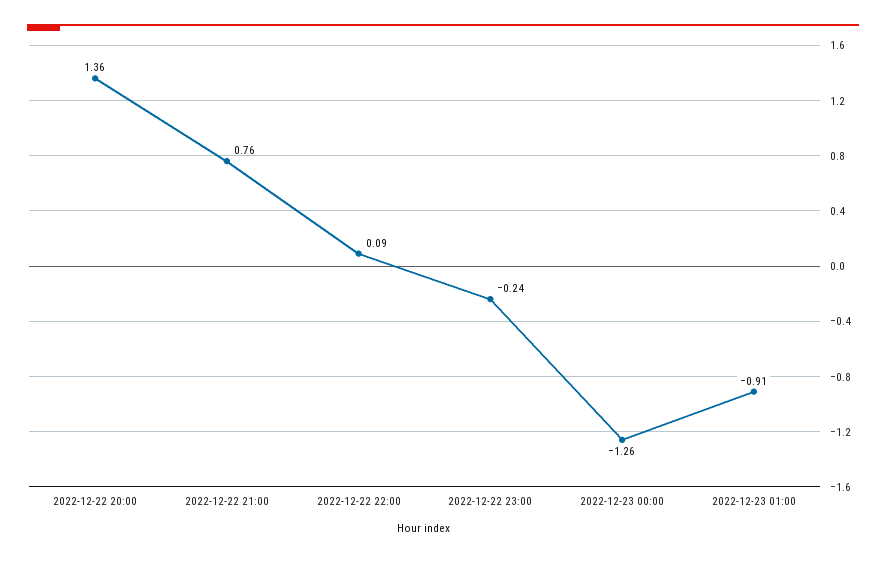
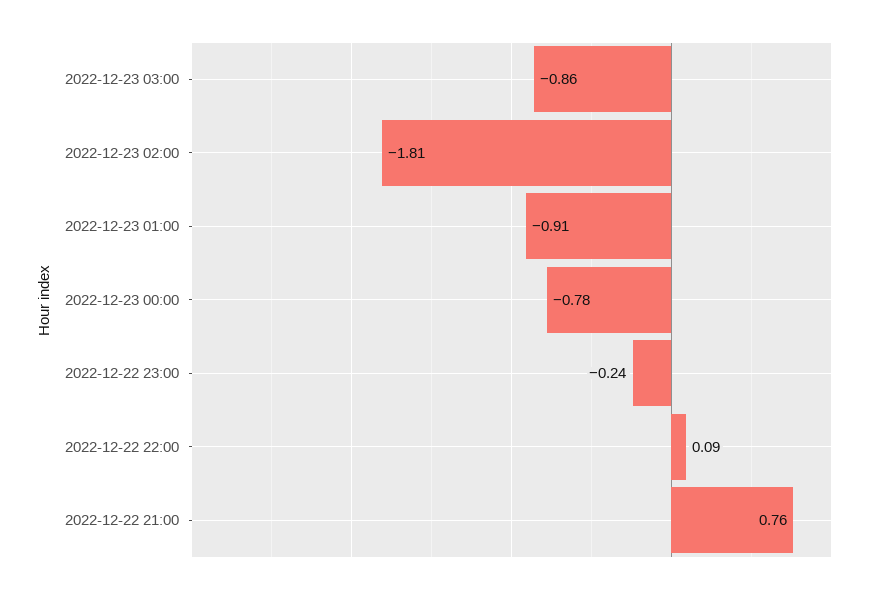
2022-12-22 20:00: 1.36 -> none
2022-12-23 00:00: -1.26 -> -0.78
2022-12-23 03:00: none -> -0.86
2022-12-23 02:00: none -> -1.81

